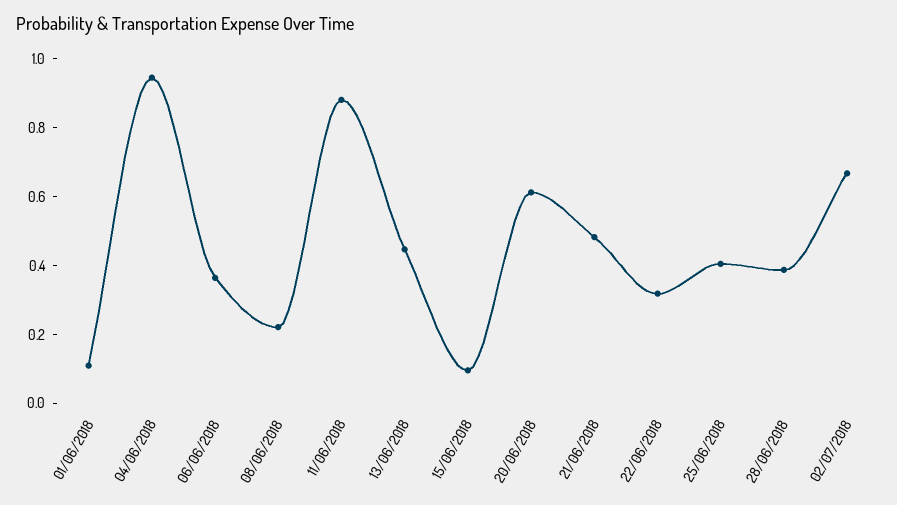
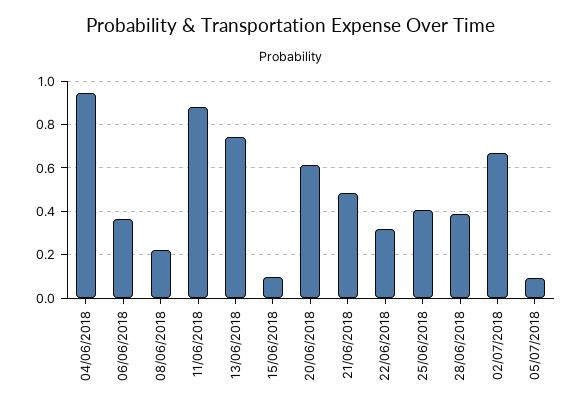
01/06/2018: 0.1 -> none
13/06/2018: 0.45 -> 0.75
05/07/2018: none -> 0.1

